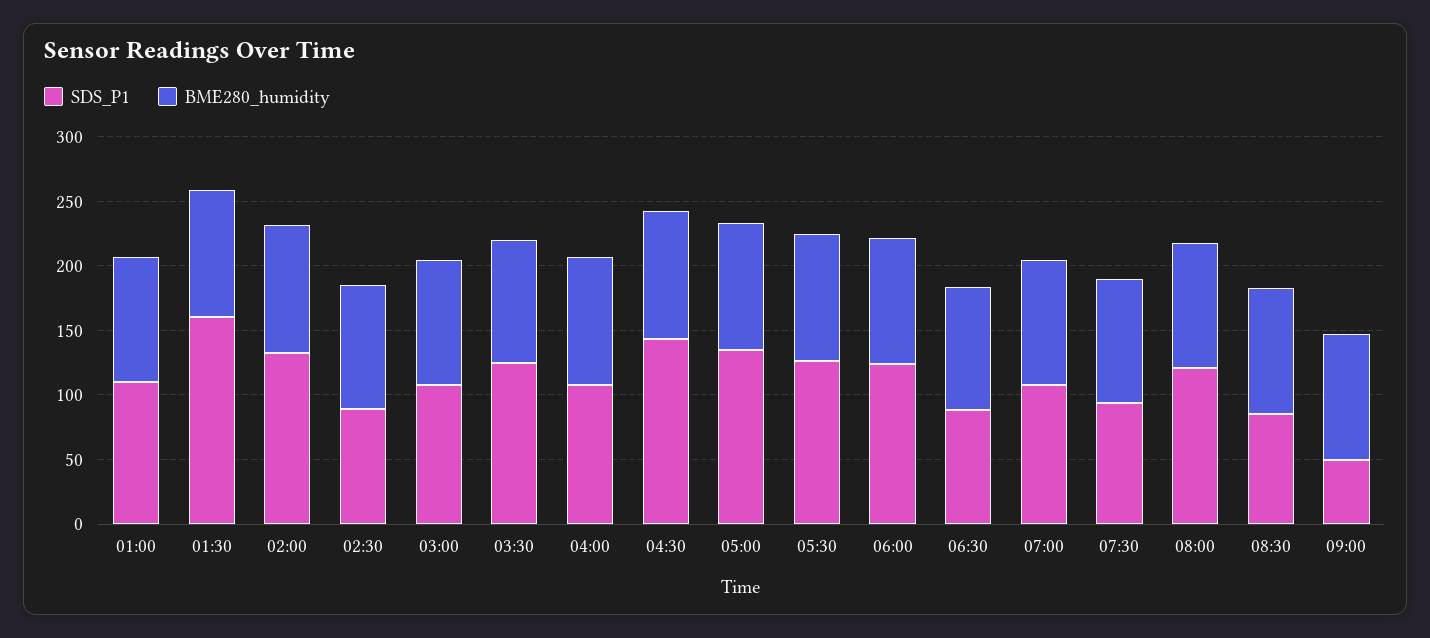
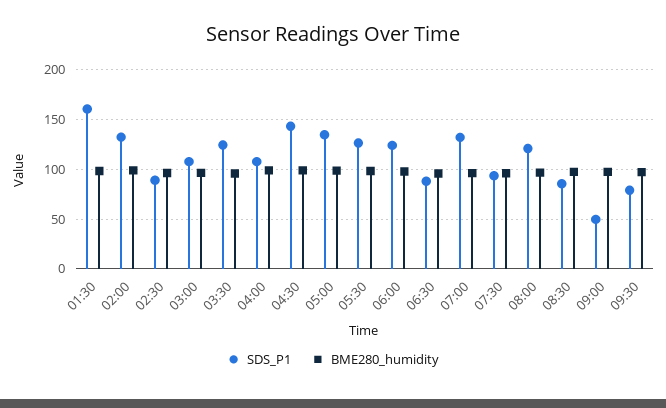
SDS_P1, 01:00: 110 -> none
BME280_humidity, 01:00: 100 -> none
SDS_P1, 07:00: 110 -> 130
SDS_P1, 09:30: none -> 80
BME280_humidity, 09:30: none -> 100

